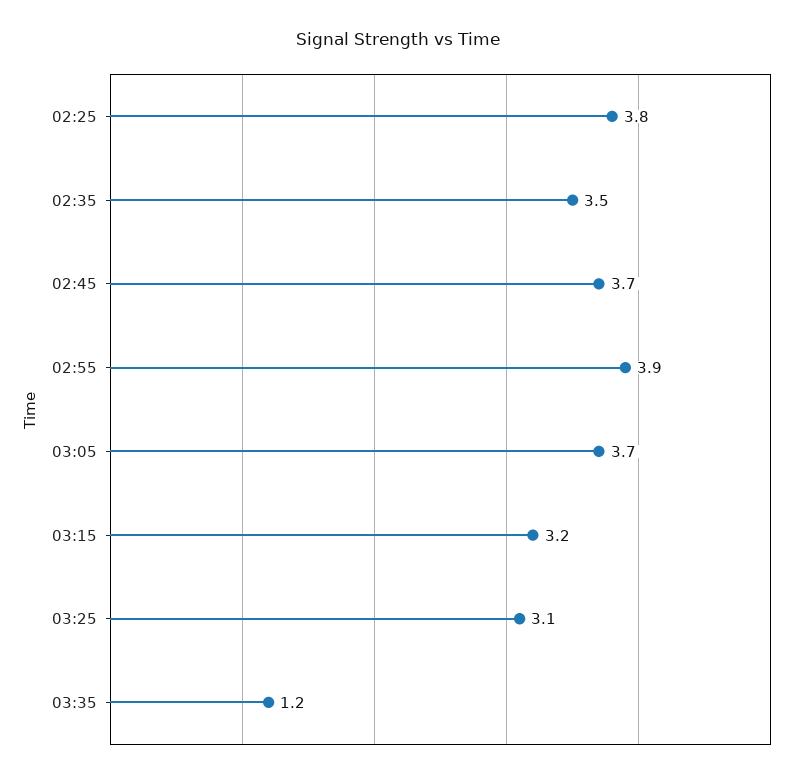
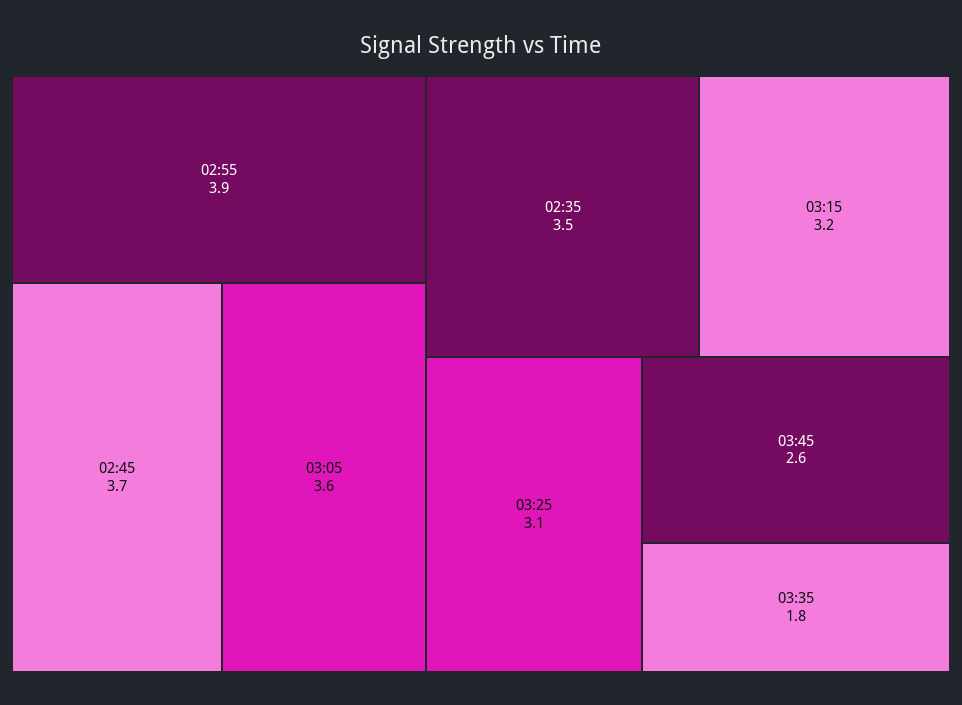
02:25: 3.8 -> none
03:05: 3.7 -> 3.6
03:35: 1.2 -> 1.8
03:45: none -> 2.6

